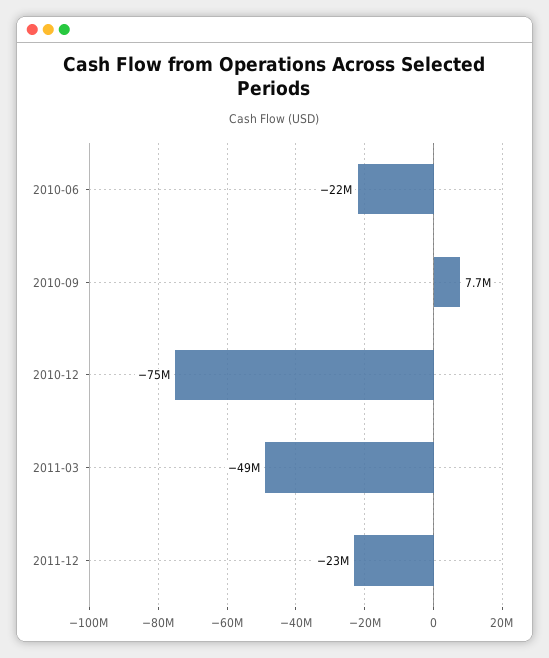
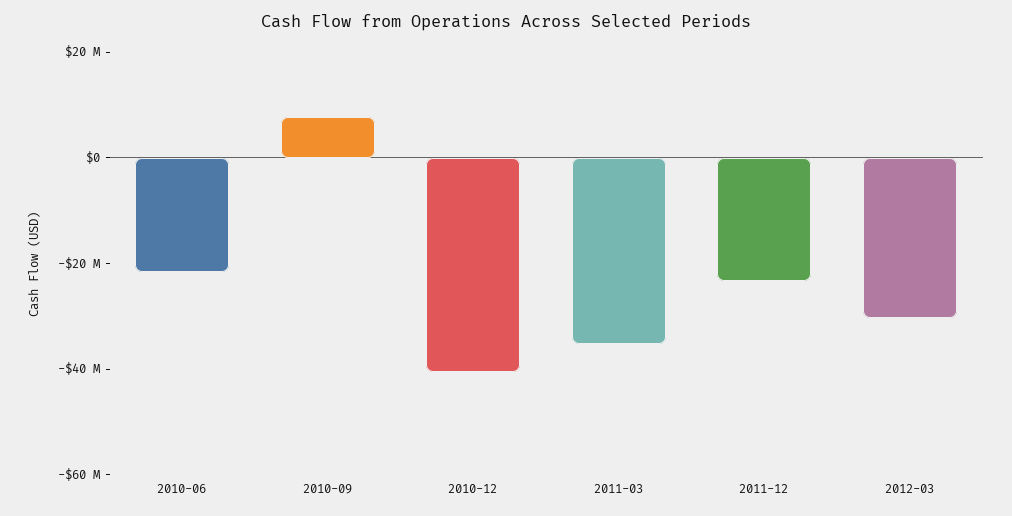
2010-12: -75000000 -> -40000000
2011-03: -49000000 -> -35000000
2012-03: none -> -30000000

